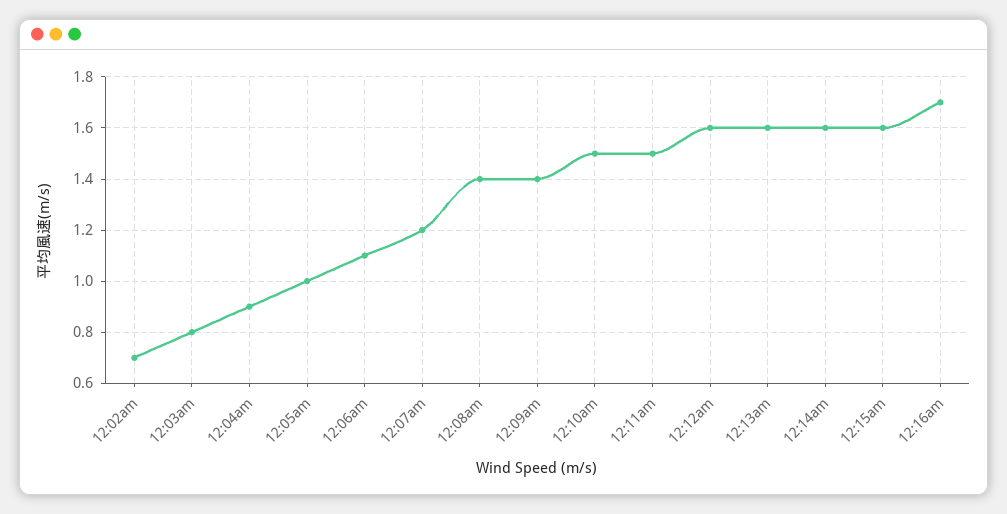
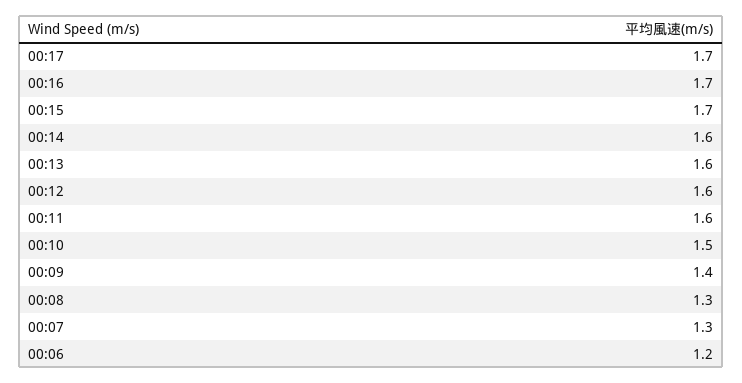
12:02am: 0.7 -> none
12:03am: 0.8 -> none
12:04am: 0.9 -> none
12:05am: 1 -> none
12:06am: 1.1 -> 1.2
12:07am: 1.2 -> 1.3
12:08am: 1.4 -> 1.3
12:11am: 1.5 -> 1.6
12:15am: 1.6 -> 1.7
00:17: none -> 1.7

